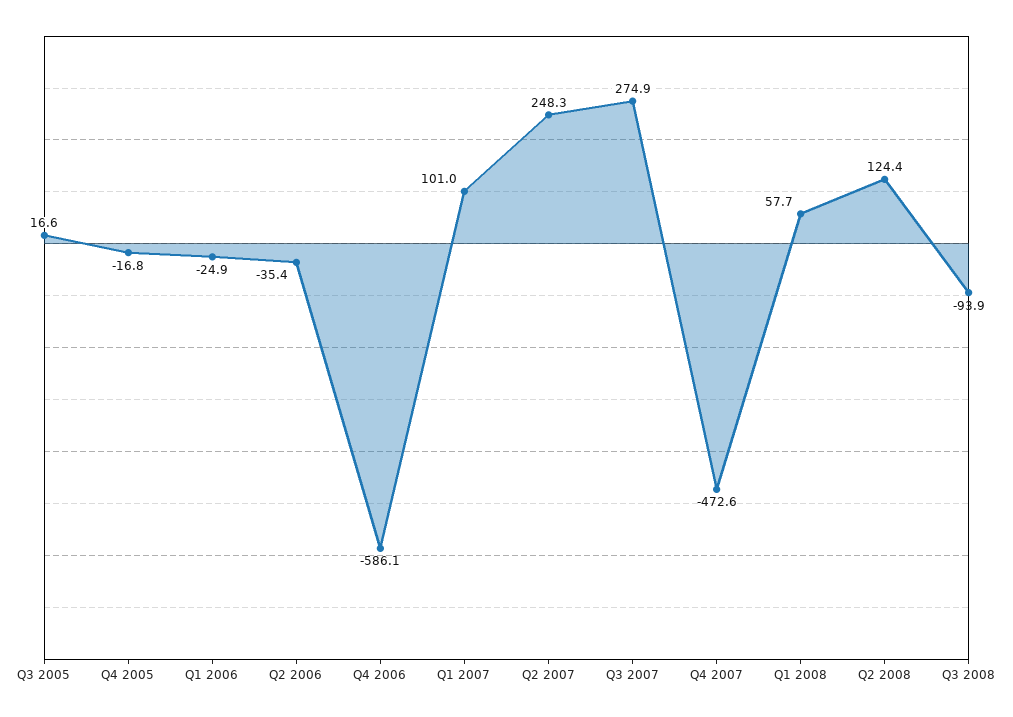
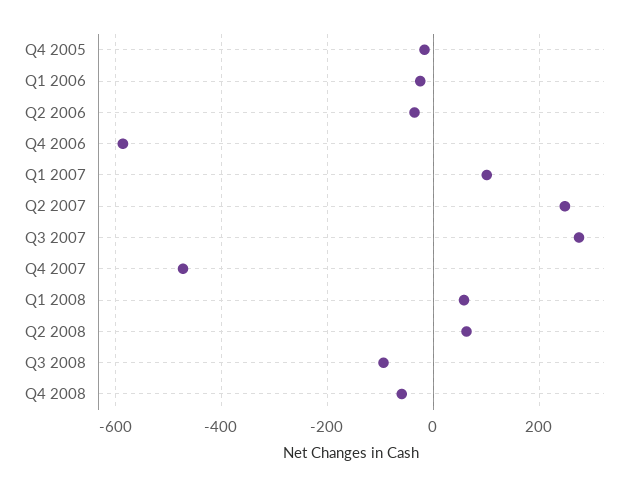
Q3 2005: 16.6 -> none
Q2 2008: 124.4 -> 60
Q4 2008: none -> -60

